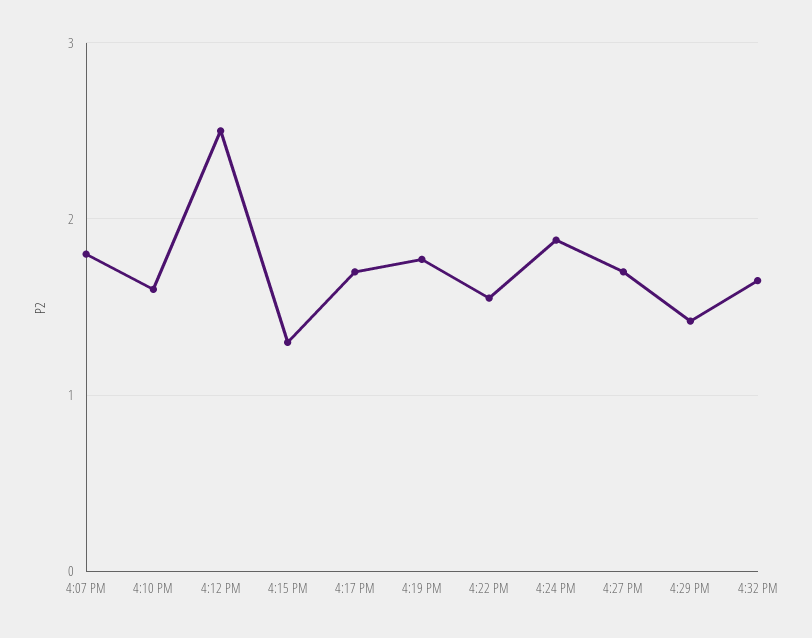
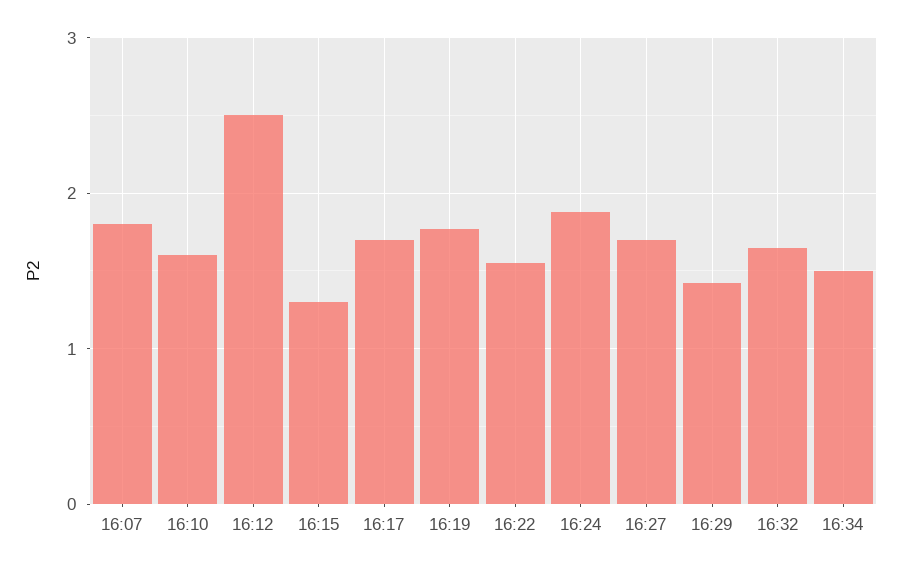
16:34: none -> 1.5

